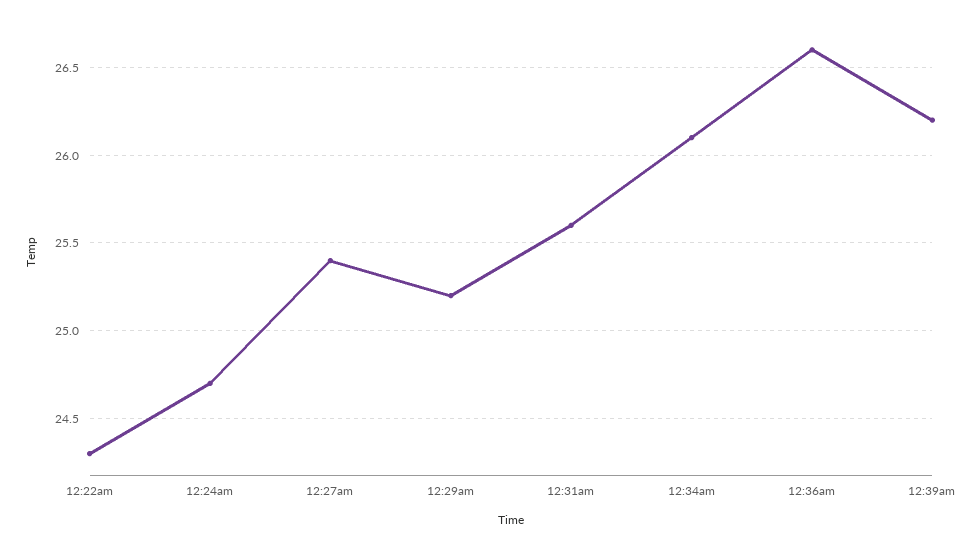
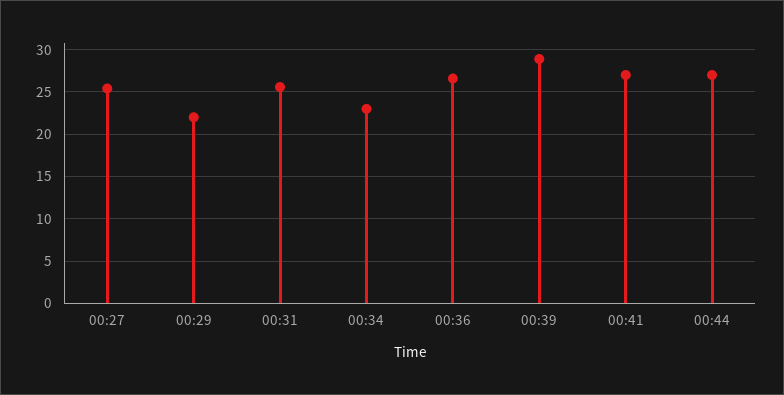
12:22am: 24.3 -> none
12:24am: 24.7 -> none
12:29am: 25.2 -> 22
12:34am: 26.1 -> 23
12:39am: 26.2 -> 29
00:41: none -> 27
00:44: none -> 27

